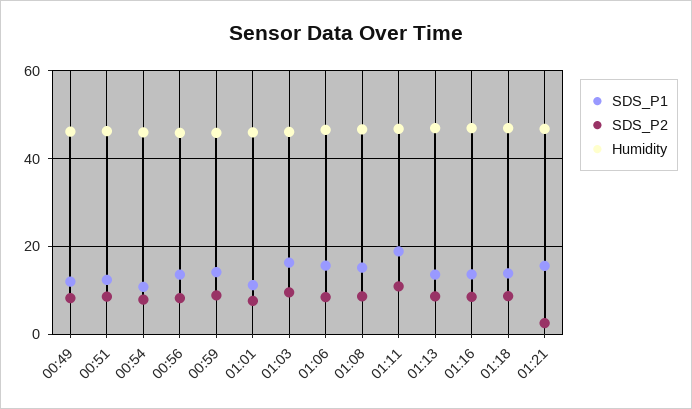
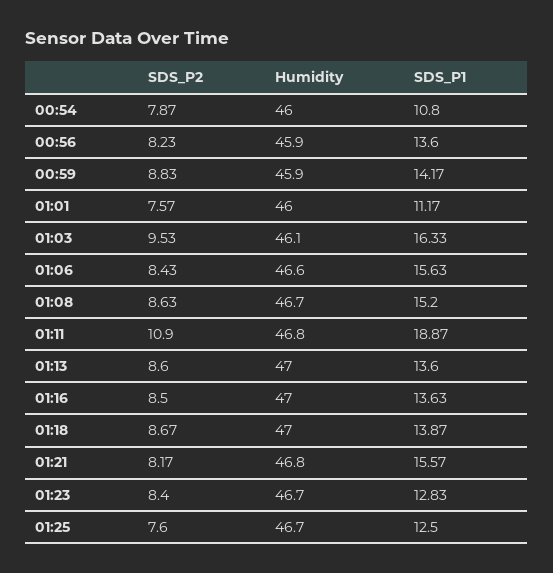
SDS_P1, 00:49: 12 -> none
SDS_P2, 00:49: 8 -> none
Humidity, 00:49: 46 -> none
SDS_P1, 00:51: 12 -> none
SDS_P2, 00:51: 8 -> none
Humidity, 00:51: 46 -> none
SDS_P2, 01:21: 2 -> 8.17
SDS_P2, 01:23: none -> 8.4
Humidity, 01:23: none -> 46.7
SDS_P1, 01:23: none -> 12.83
SDS_P2, 01:25: none -> 7.6
Humidity, 01:25: none -> 46.7
SDS_P1, 01:25: none -> 12.5

